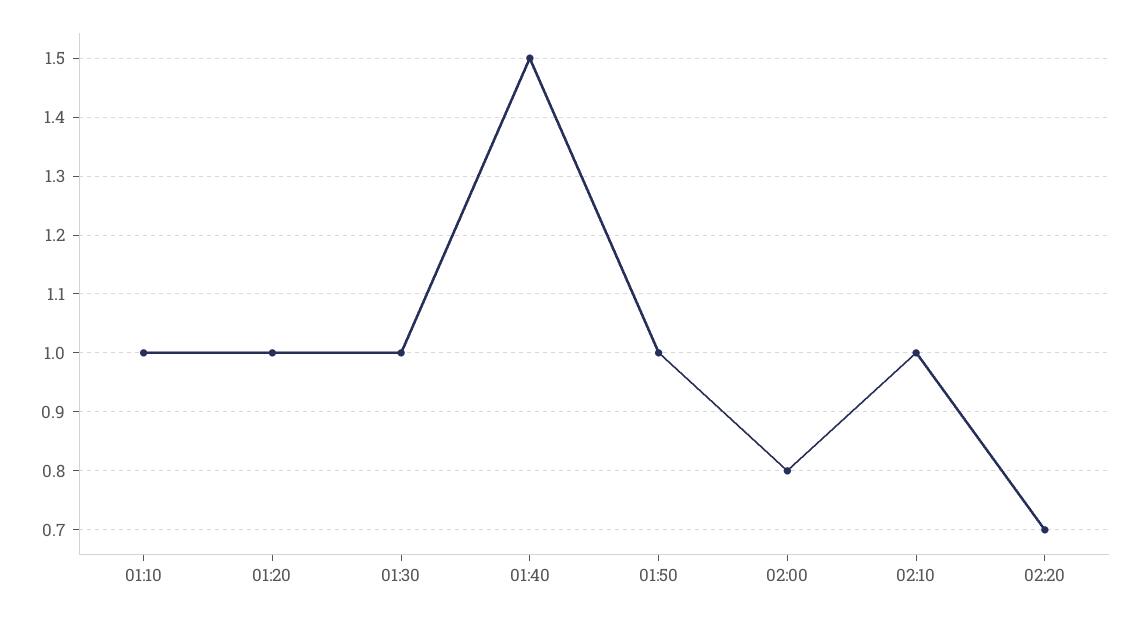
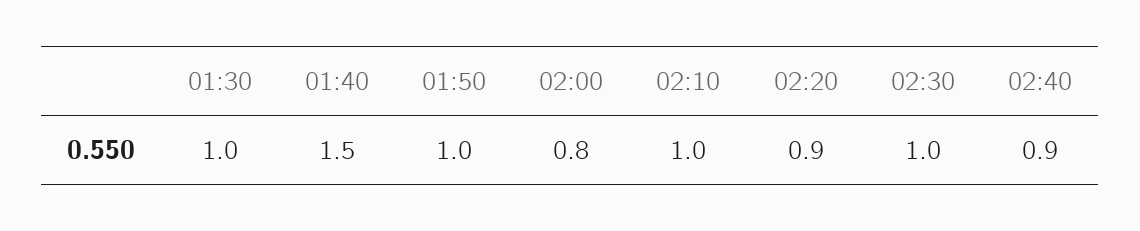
01:10: 1 -> none
01:20: 1 -> none
02:20: 0.7 -> 0.9
02:30: none -> 1
02:40: none -> 0.9

